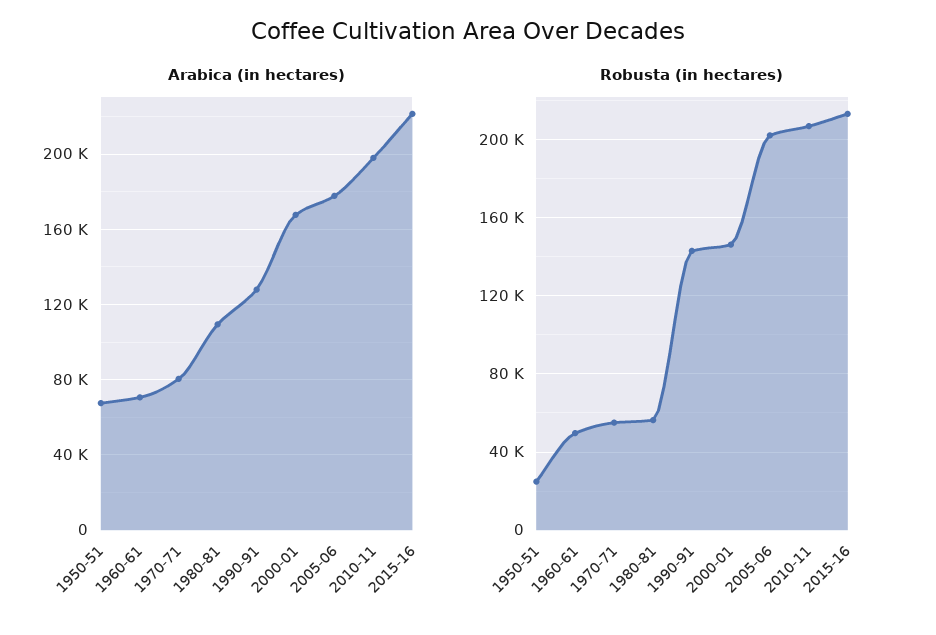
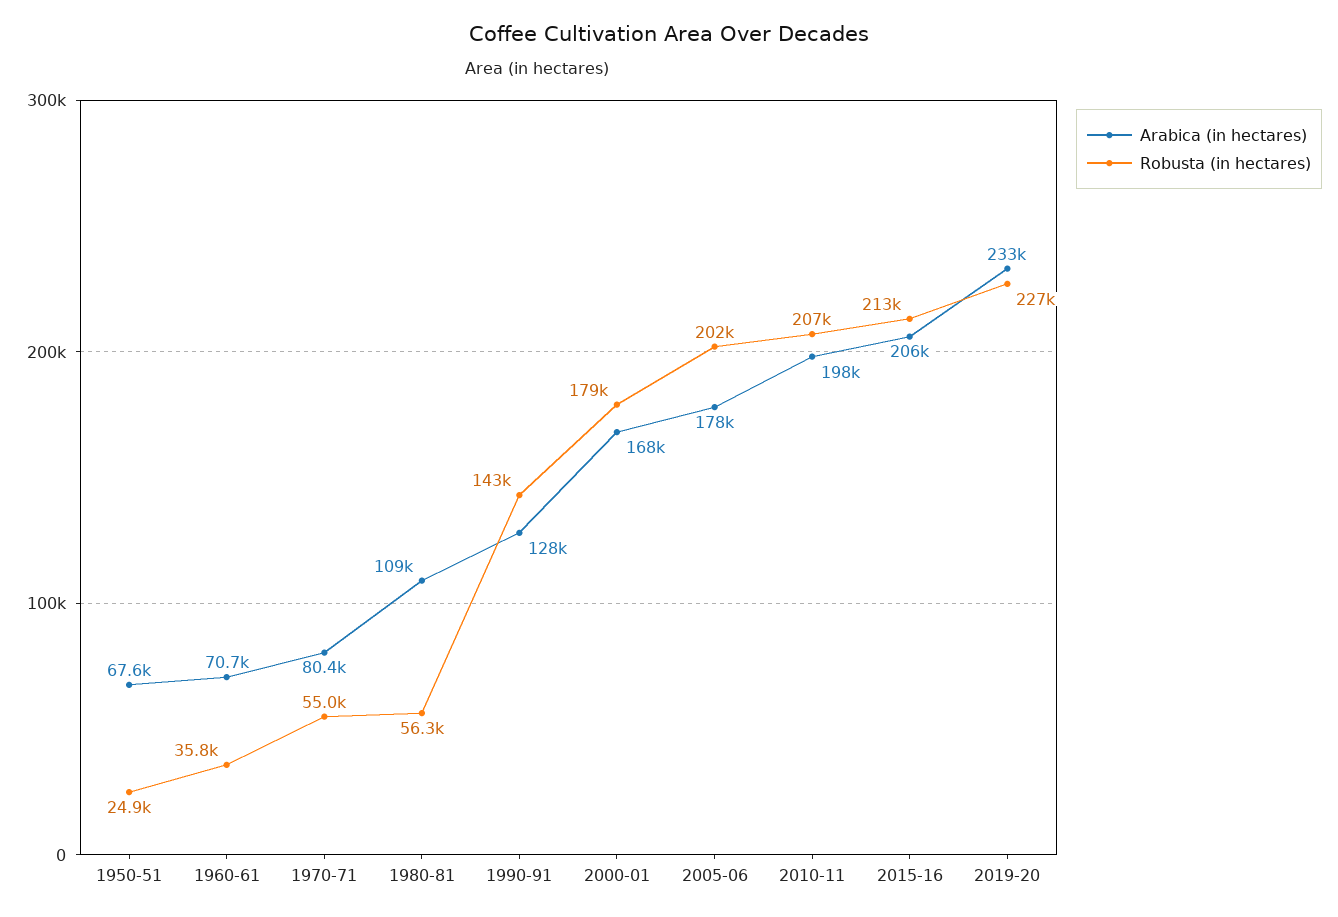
Arabica (in hectares), 2015-16: 220000 -> 206000
Robusta (in hectares), 1960-61: 50000 -> 35800
Robusta (in hectares), 2000-01: 145000 -> 179000
Arabica (in hectares), 2019-20: none -> 233000
Robusta (in hectares), 2019-20: none -> 227000

